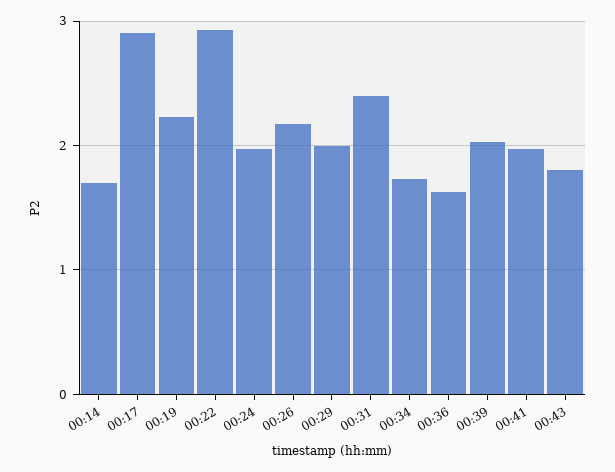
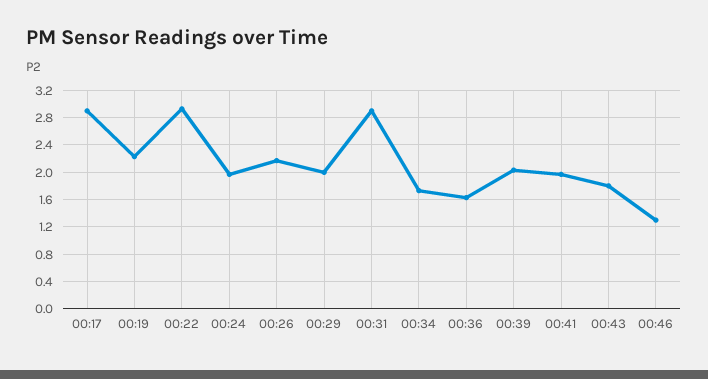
00:14: 1.7 -> none
00:31: 2.4 -> 2.9
00:46: none -> 1.3

